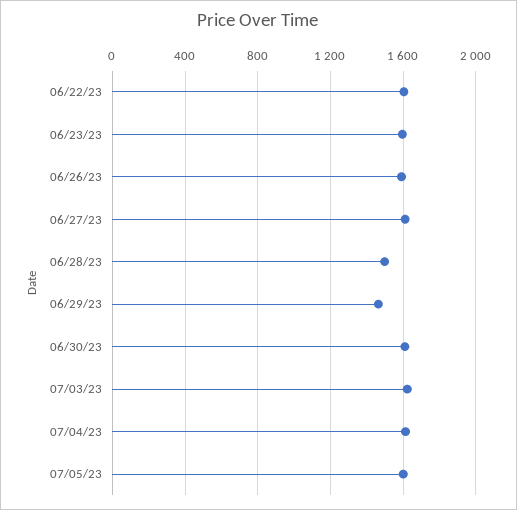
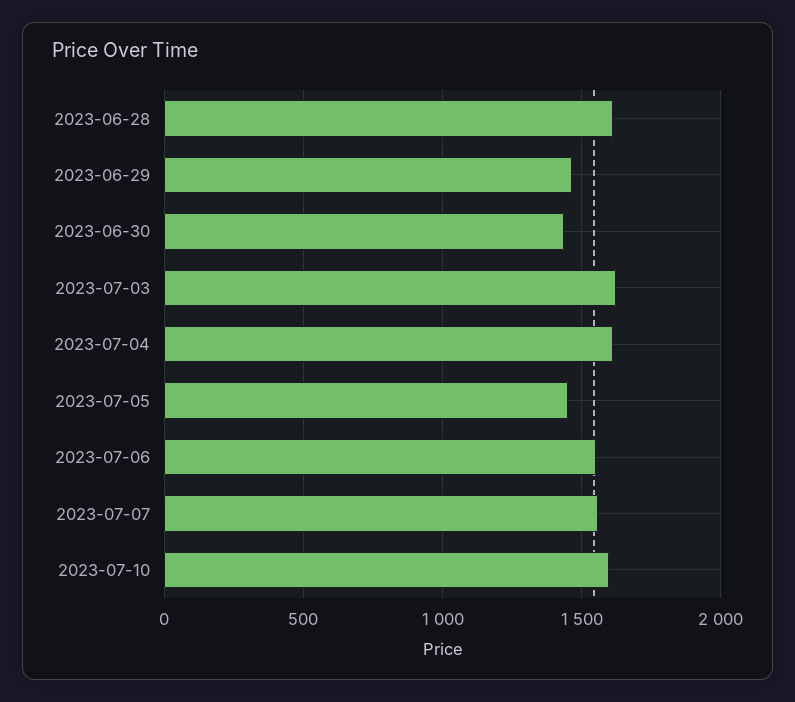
06/22/23: 1600 -> none
06/23/23: 1600 -> none
06/26/23: 1600 -> none
06/27/23: 1600 -> none
06/28/23: 1500 -> 1600
06/30/23: 1600 -> 1450
07/05/23: 1600 -> 1450
2023-07-06: none -> 1550
2023-07-07: none -> 1550
2023-07-10: none -> 1600

